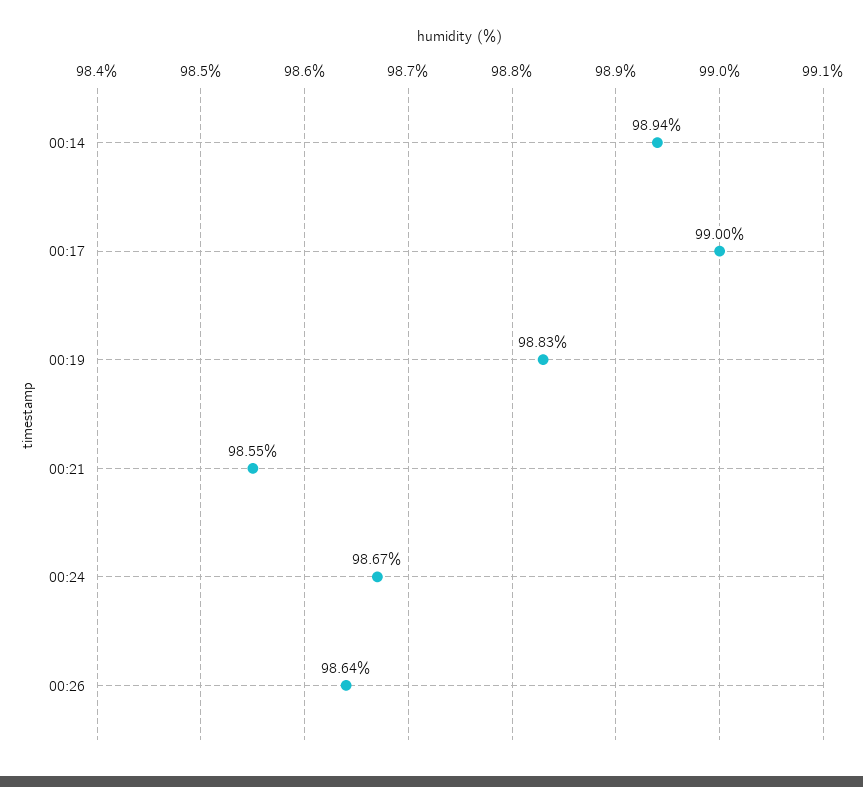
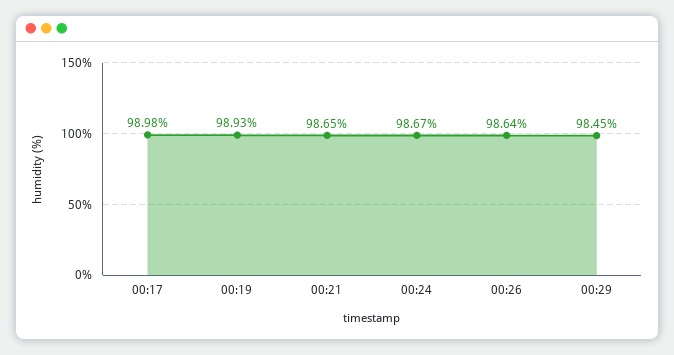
00:14: 98.94 -> none
00:17: 99 -> 98.98
00:19: 98.83 -> 98.93
00:21: 98.55 -> 98.65
00:29: none -> 98.45

